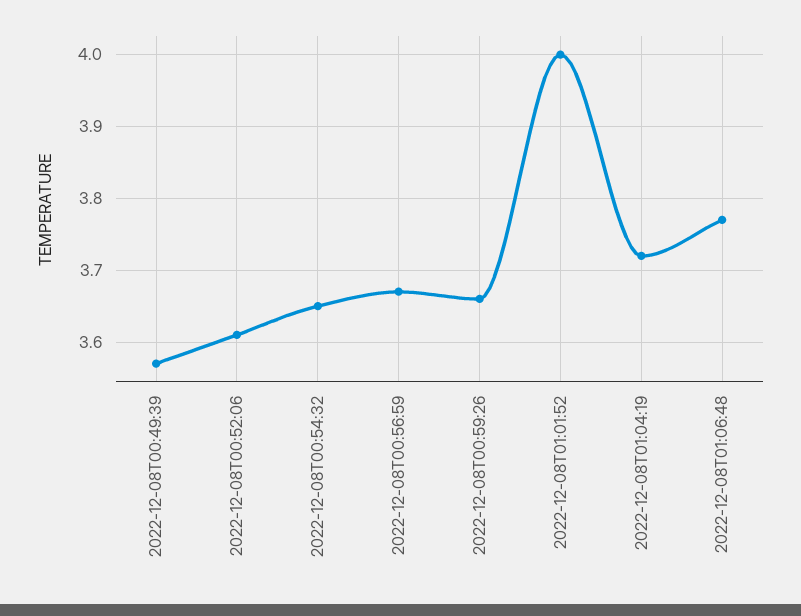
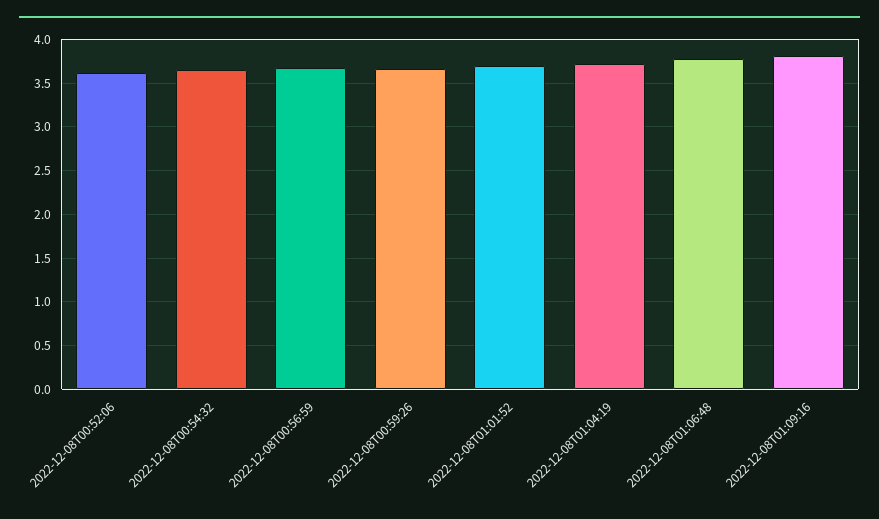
2022-12-08T00:49:39: 3.57 -> none
2022-12-08T01:01:52: 4 -> 3.7
2022-12-08T01:09:16: none -> 3.8

